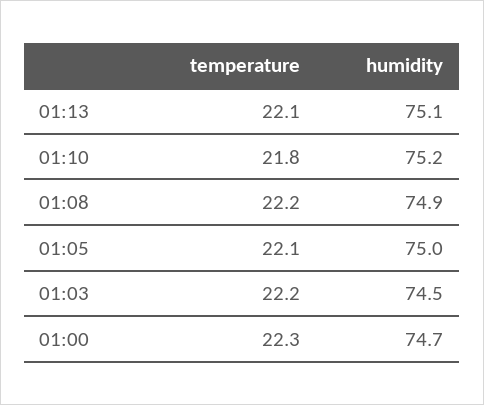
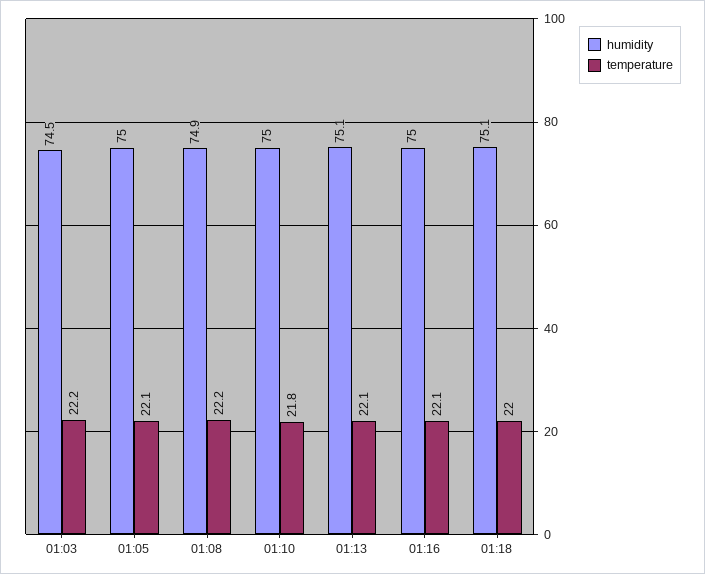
humidity, 01:10: 75.2 -> 75
temperature, 01:00: 22.3 -> none
humidity, 01:00: 74.7 -> none
humidity, 01:16: none -> 75
temperature, 01:16: none -> 22.1
humidity, 01:18: none -> 75.1
temperature, 01:18: none -> 22

